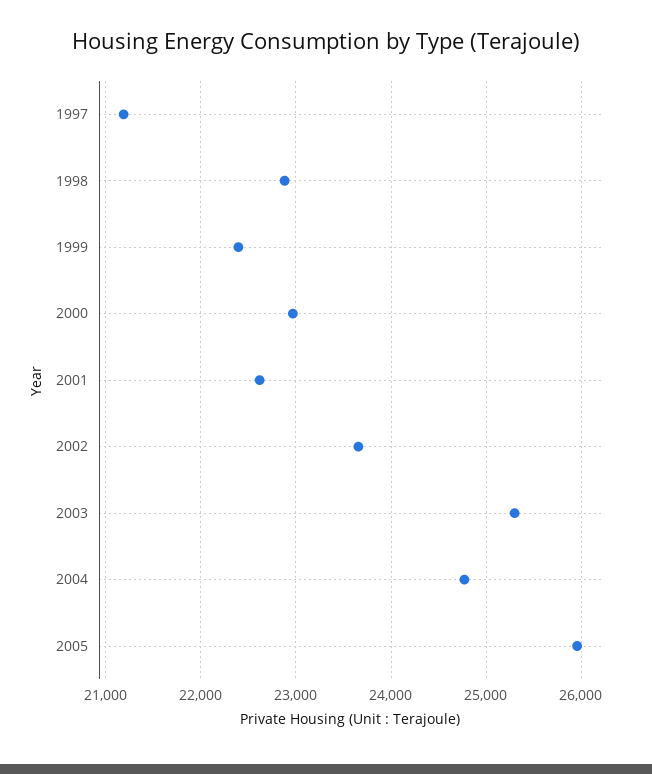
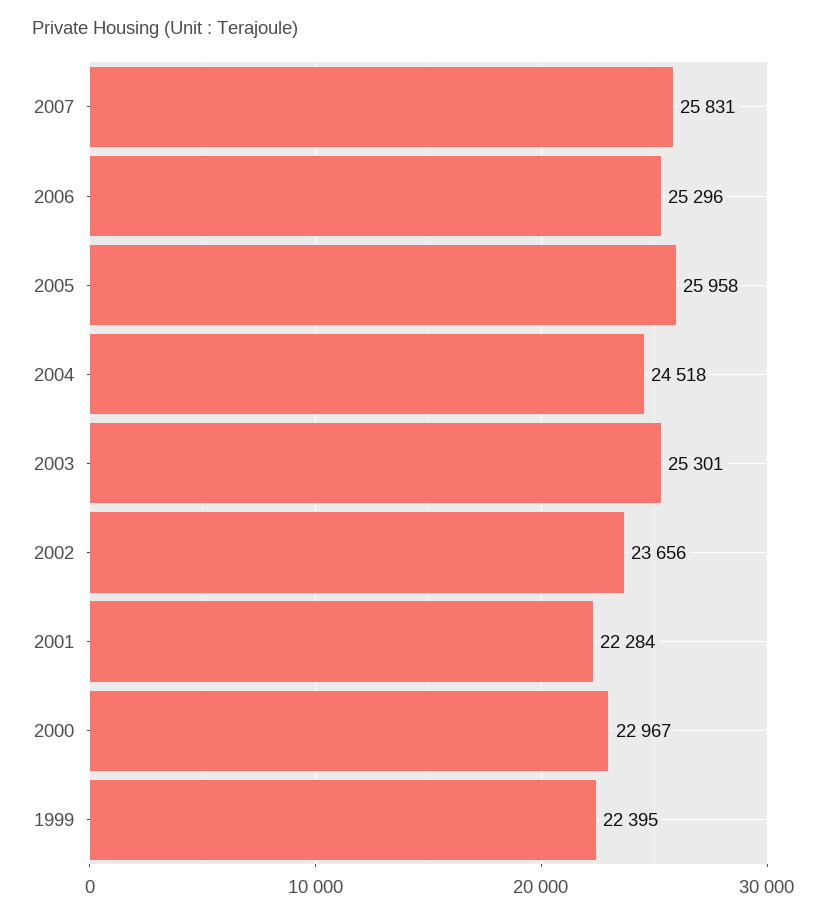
1997: 21200 -> none
1998: 22900 -> none
2001: 22600 -> 22284
2004: 24800 -> 24518
2007: none -> 25831
2006: none -> 25296

